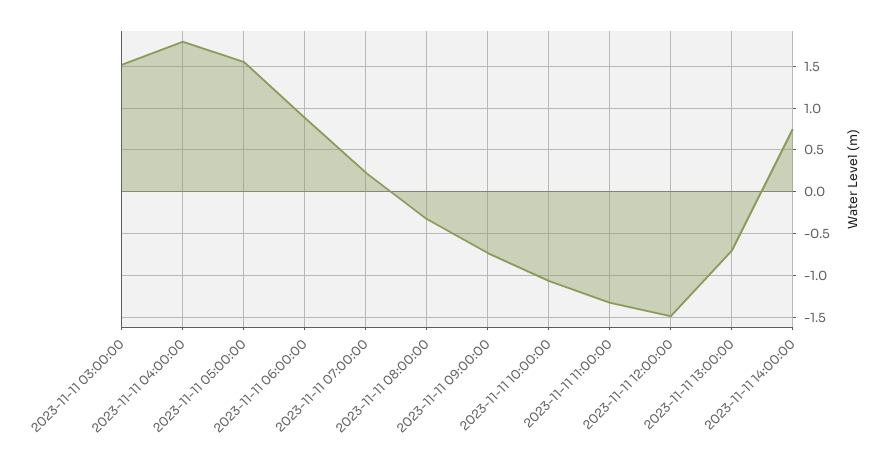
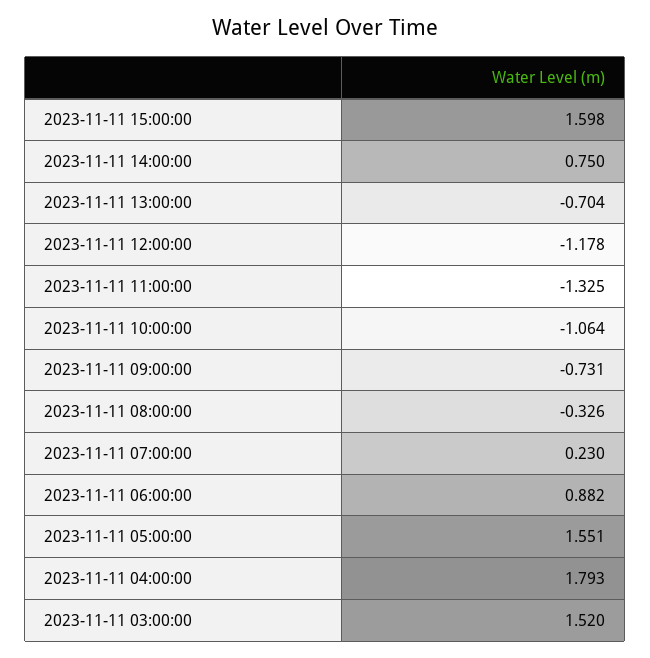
2023-11-11 12:00:00: -1.5 -> -1.178
2023-11-11 15:00:00: none -> 1.598

